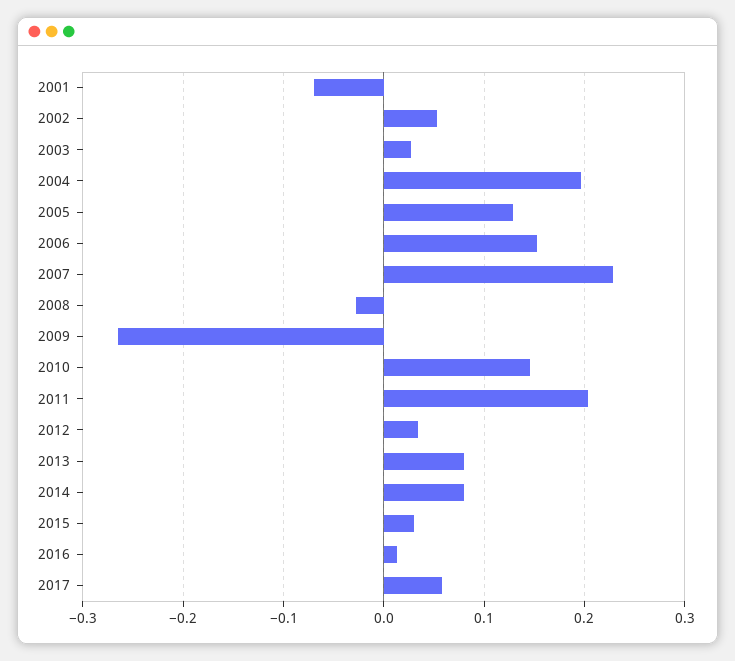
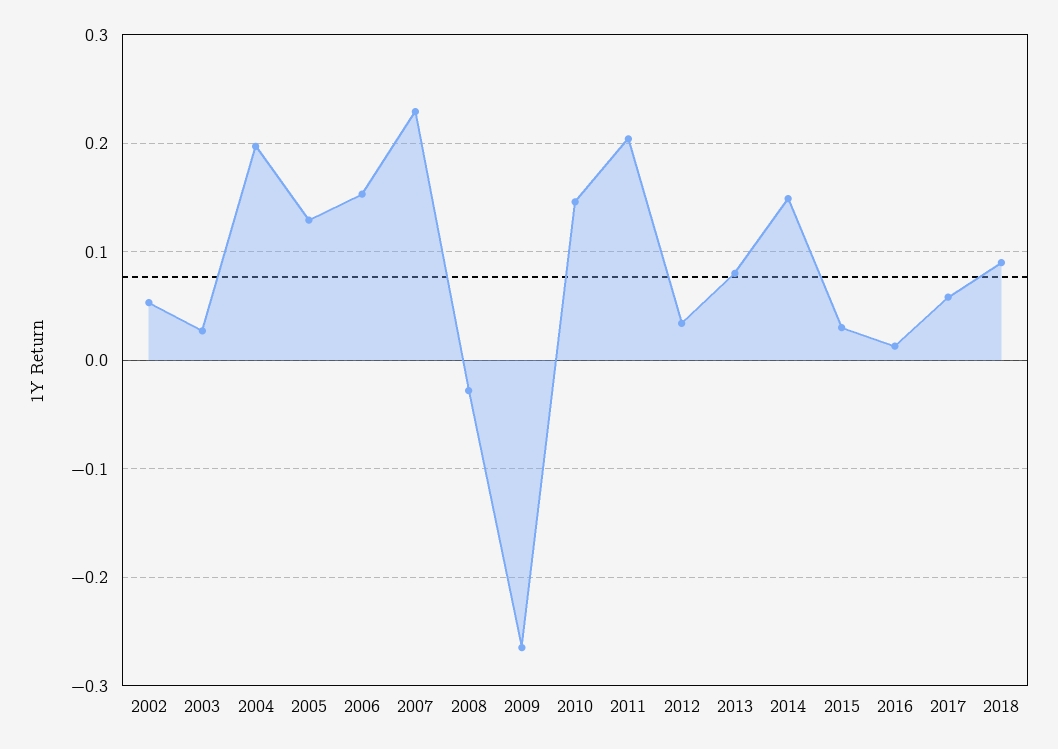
2001: -0.07 -> none
2014: 0.08 -> 0.15
2018: none -> 0.09

